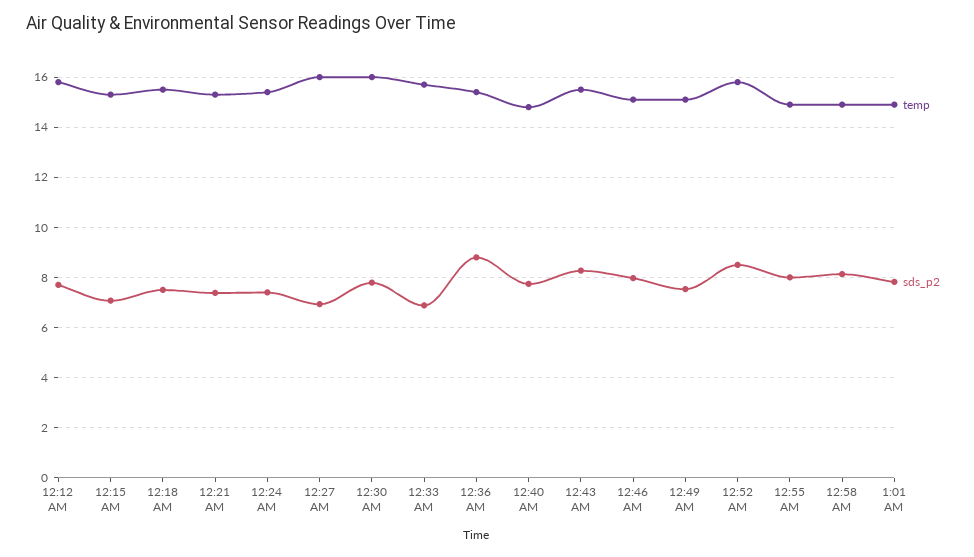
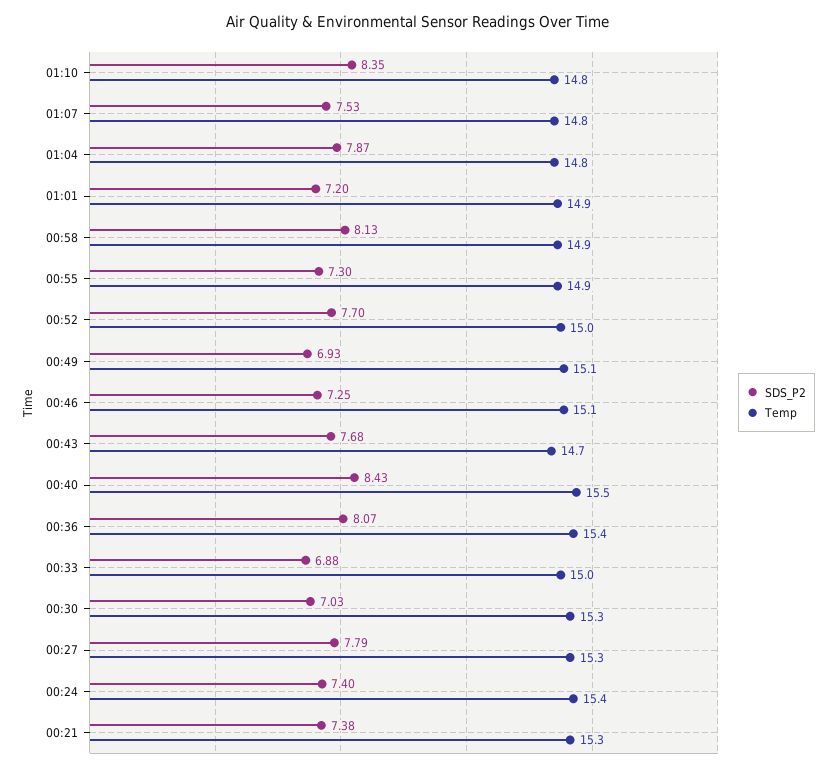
temp, 12:12 AM: 15.75 -> none
sds_p2, 12:12 AM: 7.75 -> none
temp, 12:15 AM: 15.25 -> none
sds_p2, 12:15 AM: 7 -> none
temp, 12:18 AM: 15.5 -> none
sds_p2, 12:18 AM: 7.5 -> none
temp, 12:27 AM: 16 -> 15.3
sds_p2, 12:27 AM: 7 -> 7.79
temp, 12:30 AM: 16 -> 15.3
sds_p2, 12:30 AM: 7.75 -> 7.03
temp, 12:33 AM: 15.75 -> 15
sds_p2, 12:36 AM: 8.75 -> 8.07
temp, 12:40 AM: 14.75 -> 15.5
sds_p2, 12:40 AM: 7.75 -> 8.43
temp, 12:43 AM: 15.5 -> 14.7
sds_p2, 12:43 AM: 8.25 -> 7.68
sds_p2, 12:46 AM: 8 -> 7.25
sds_p2, 12:49 AM: 7.5 -> 6.93
temp, 12:52 AM: 15.75 -> 15
sds_p2, 12:52 AM: 8.5 -> 7.7
sds_p2, 12:55 AM: 8 -> 7.3
sds_p2, 1:01 AM: 7.75 -> 7.2
sds_p2, 01:10: none -> 8.35
temp, 01:10: none -> 14.8
sds_p2, 01:07: none -> 7.53
temp, 01:07: none -> 14.8
sds_p2, 01:04: none -> 7.87
temp, 01:04: none -> 14.8

